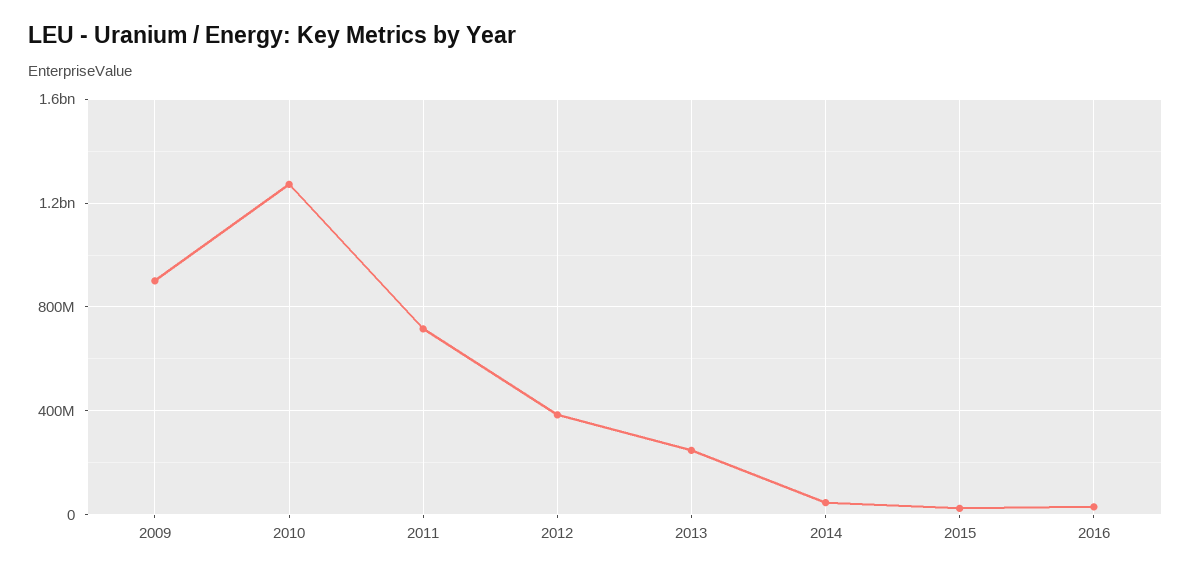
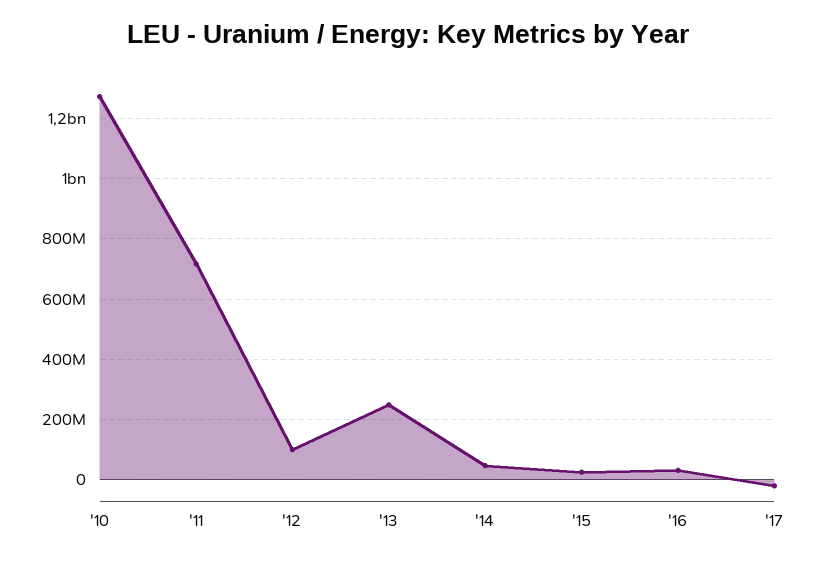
2009: 900000000 -> none
2012: 400000000 -> 100000000
'17: none -> -20000000

